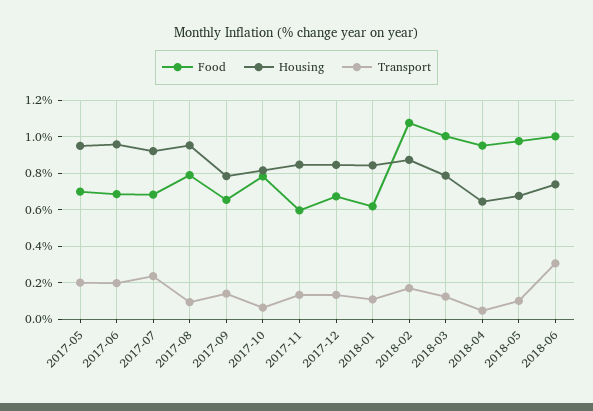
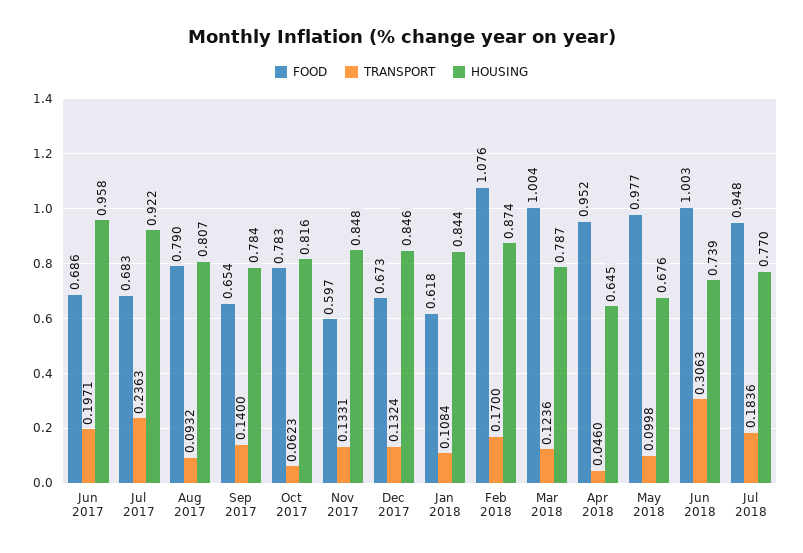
Food, 2017-05: 0.7 -> none
Housing, 2017-05: 0.95 -> none
Transport, 2017-05: 0.2 -> none
Housing, 2017-08: 0.95 -> 0.807
Food, Jul 2018: none -> 0.948
Transport, Jul 2018: none -> 0.1836
Housing, Jul 2018: none -> 0.77

